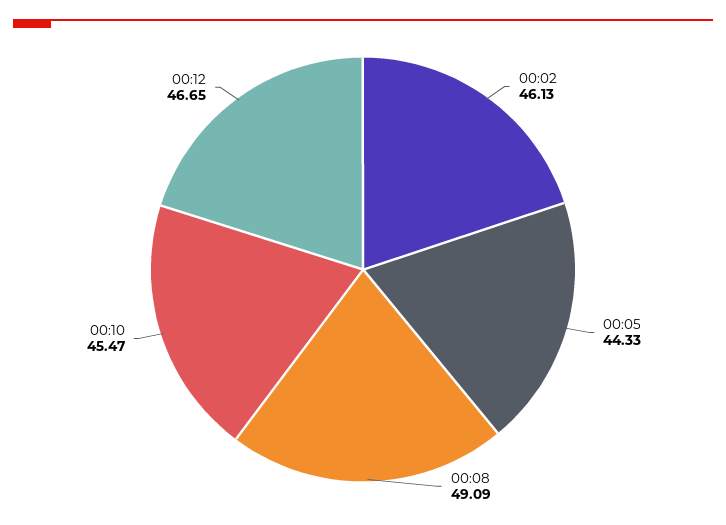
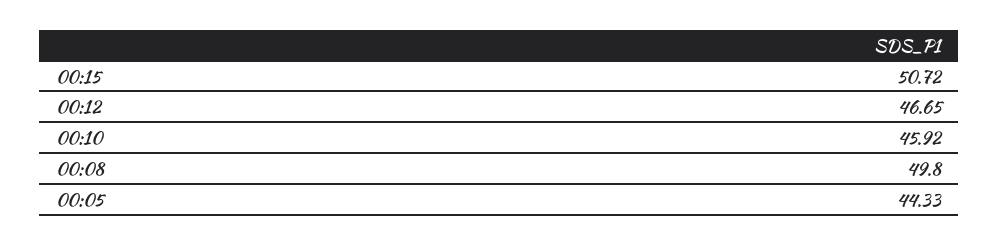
00:02: 46.13 -> none
00:08: 49.09 -> 49.8
00:10: 45.47 -> 45.92
00:15: none -> 50.72

